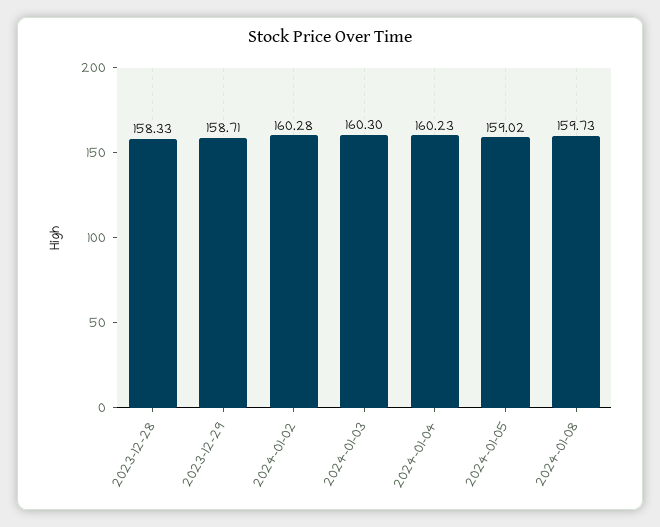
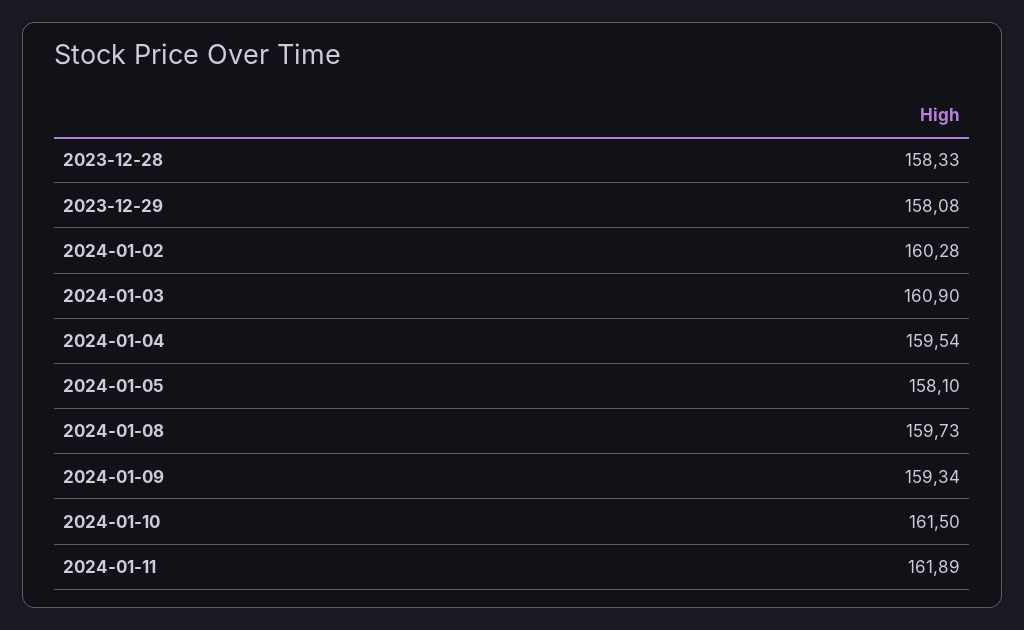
2023-12-29: 158.71 -> 158.08
2024-01-03: 160.3 -> 160.9
2024-01-04: 160.23 -> 159.54
2024-01-05: 159.02 -> 158.1
2024-01-09: none -> 159.34
2024-01-10: none -> 161.5
2024-01-11: none -> 161.89

